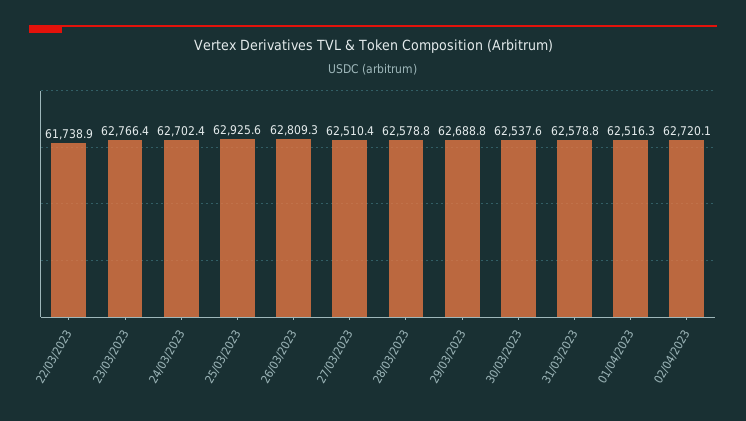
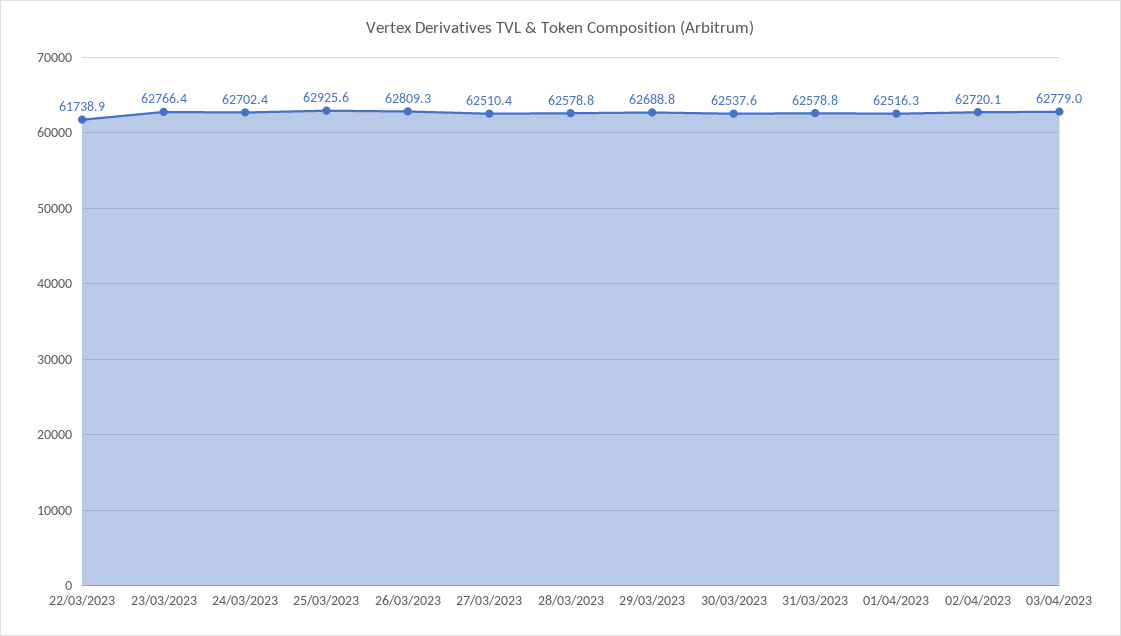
03/04/2023: none -> 62779

